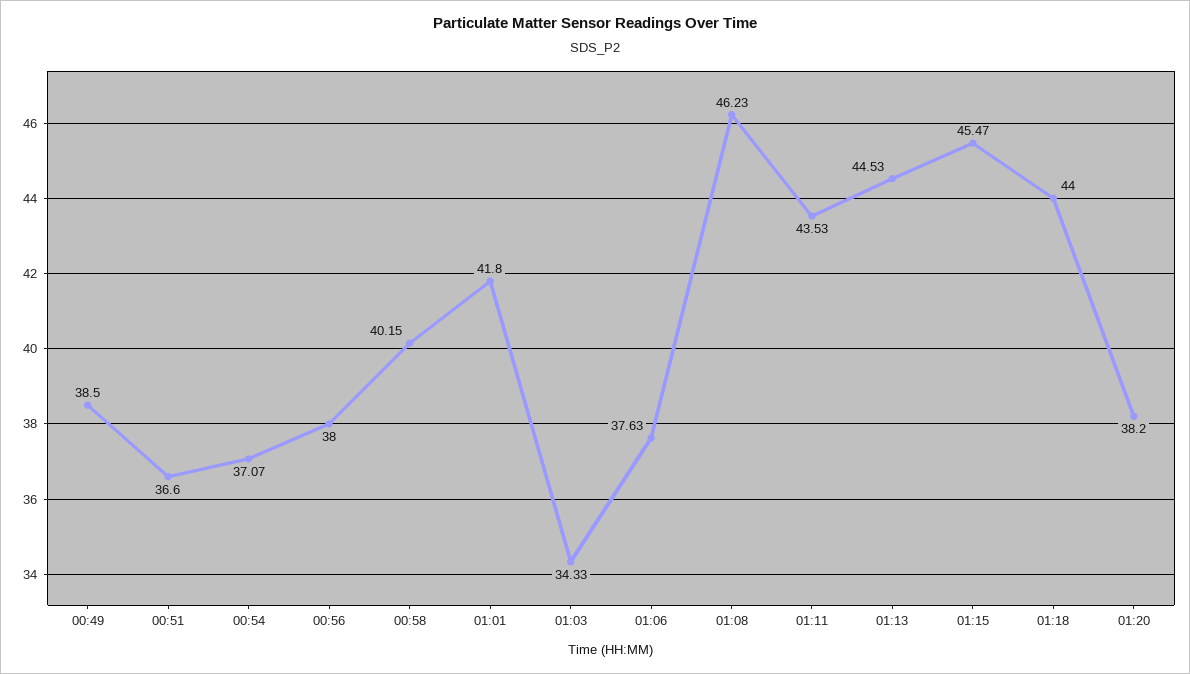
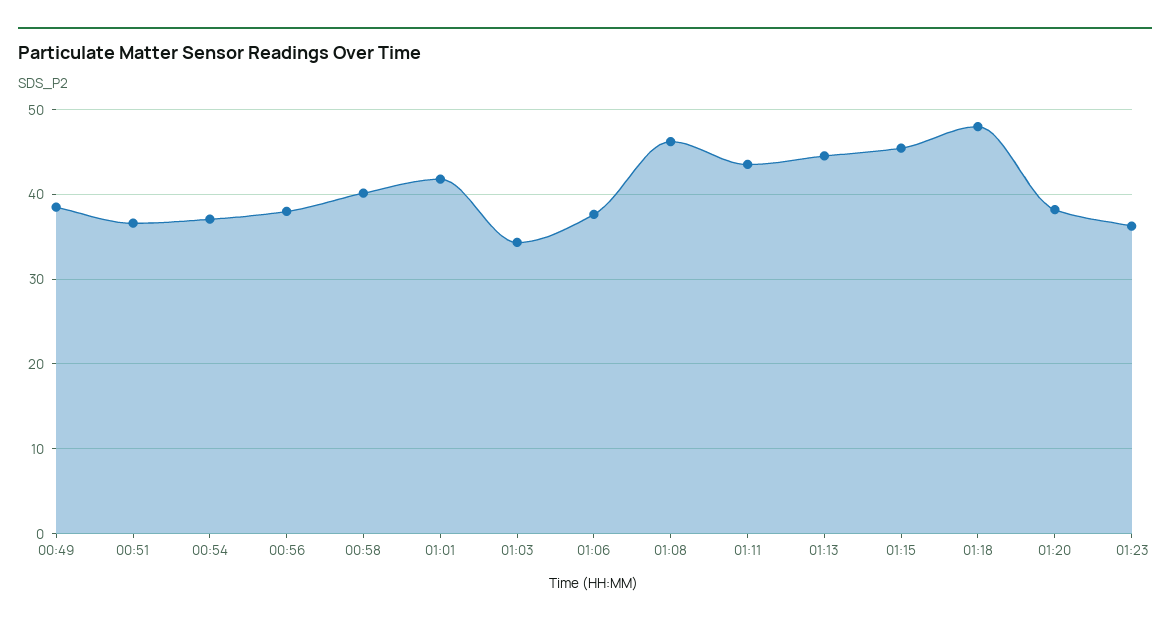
01:18: 44 -> 48
01:23: none -> 36

